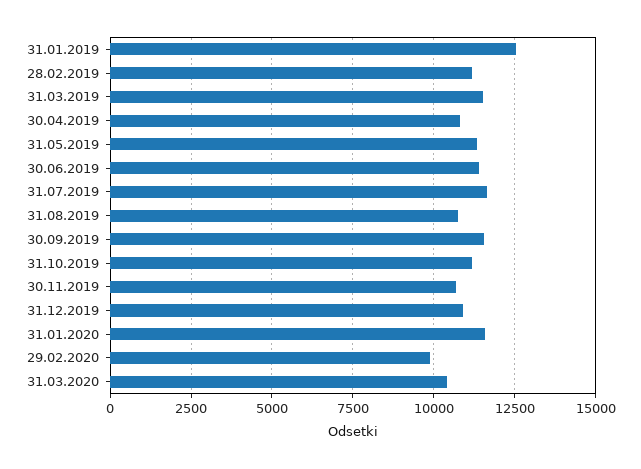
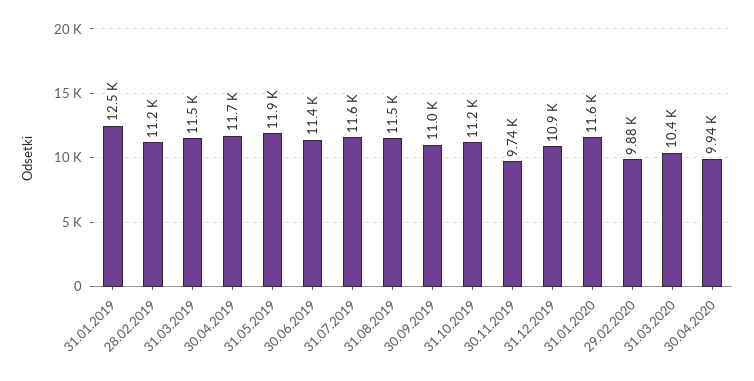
30.04.2019: 10750 -> 11700
31.05.2019: 11250 -> 11900
31.08.2019: 10750 -> 11500
30.09.2019: 11500 -> 11000
30.11.2019: 10750 -> 9740
30.04.2020: none -> 9940

